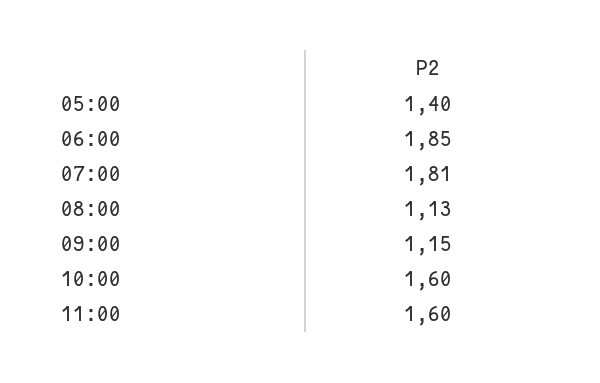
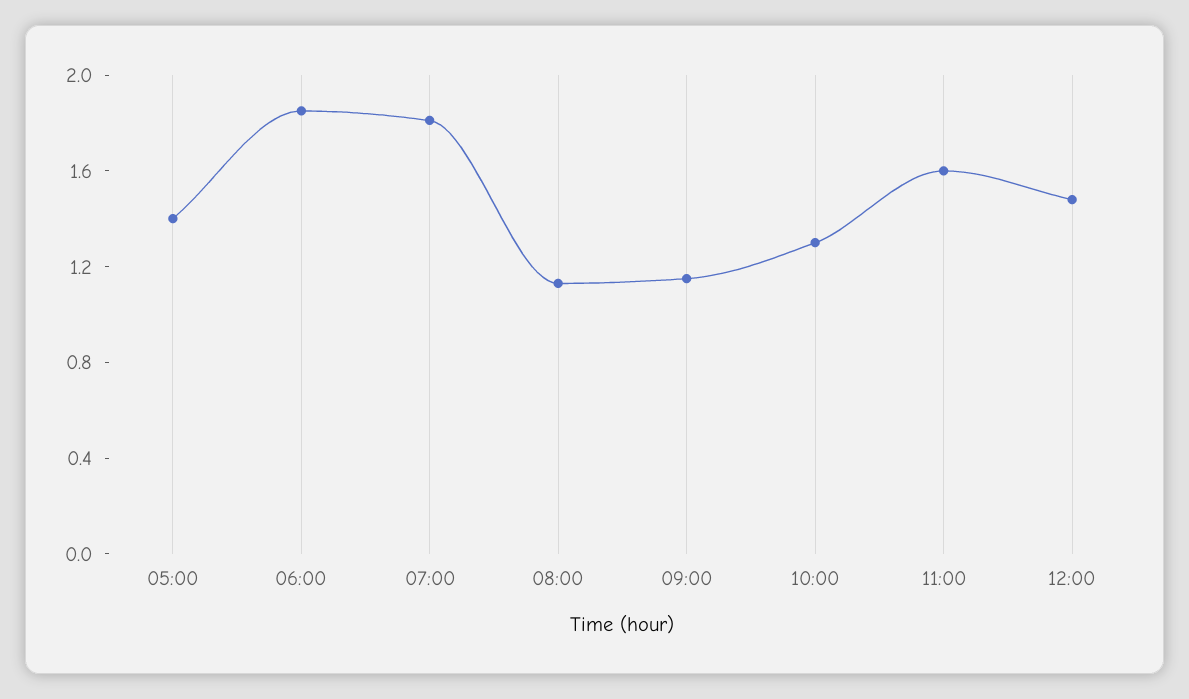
10:00: 1.6 -> 1.3
12:00: none -> 1.5

